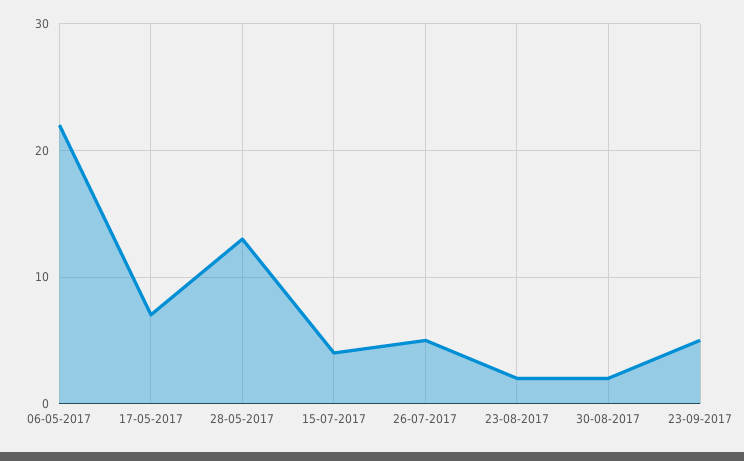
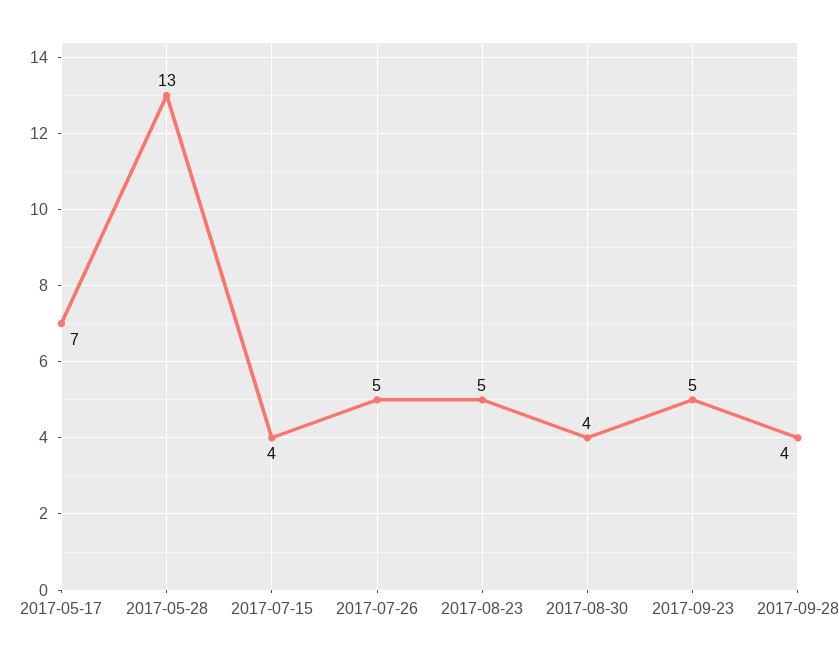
06-05-2017: 22 -> none
23-08-2017: 2 -> 5
30-08-2017: 2 -> 4
2017-09-28: none -> 4

